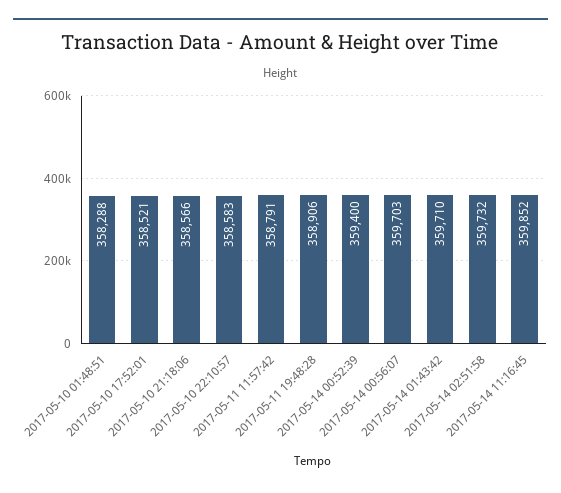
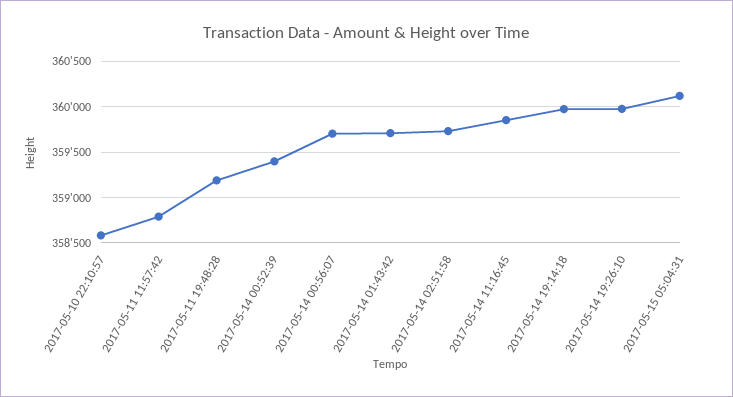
2017-05-10 01:48:51: 358288 -> none
2017-05-10 17:52:01: 358521 -> none
2017-05-10 21:18:06: 358566 -> none
2017-05-11 19:48:28: 358906 -> 359200
2017-05-14 19:14:18: none -> 360000
2017-05-14 19:26:10: none -> 360000
2017-05-15 05:04:31: none -> 360100

